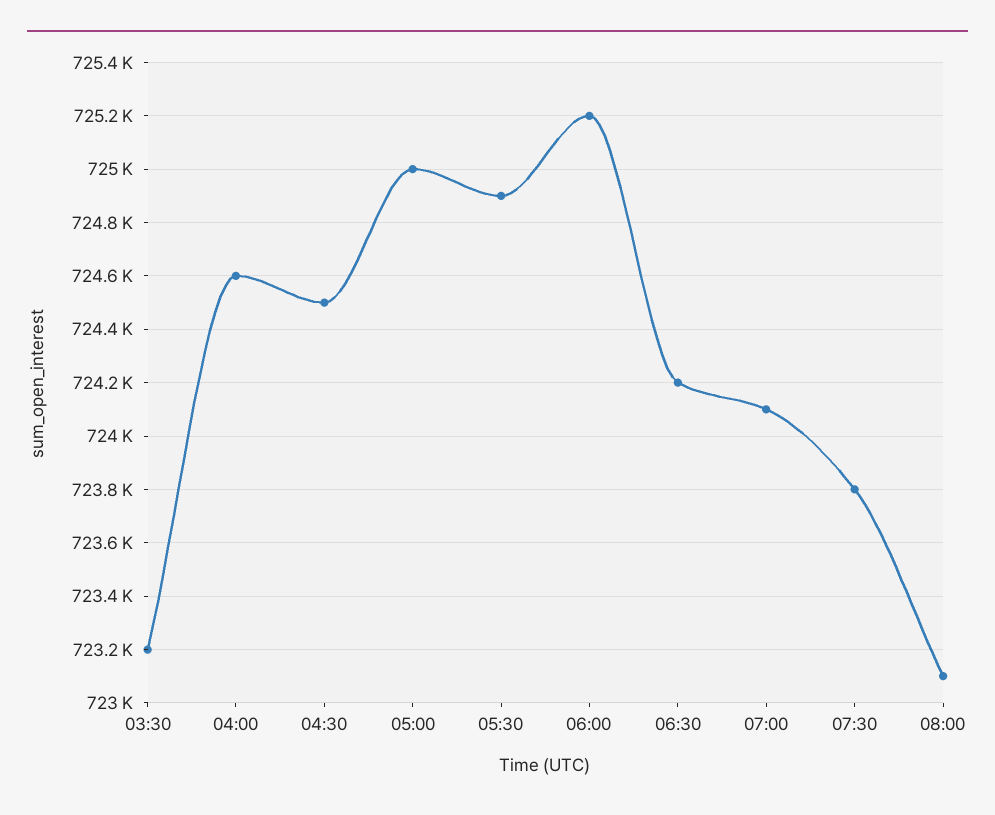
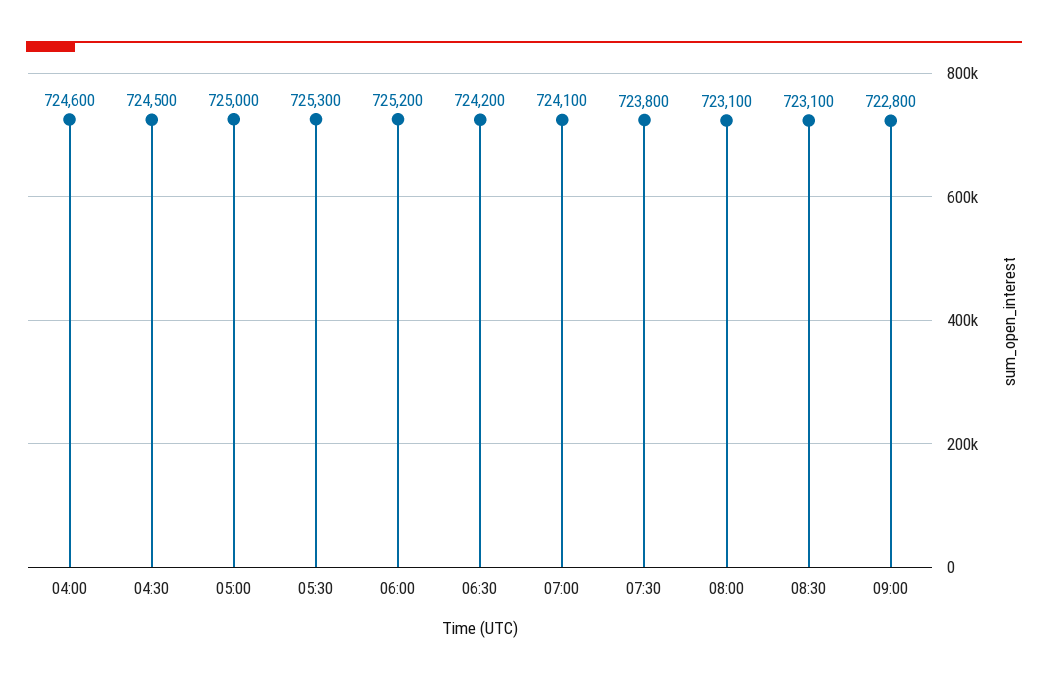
03:30: 723200 -> none
05:30: 724900 -> 725300
08:30: none -> 723100
09:00: none -> 722800

